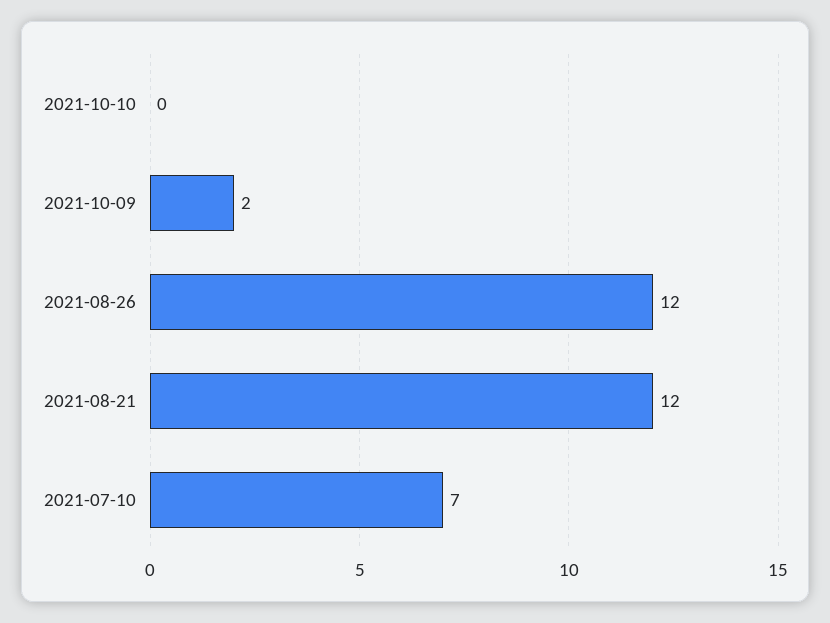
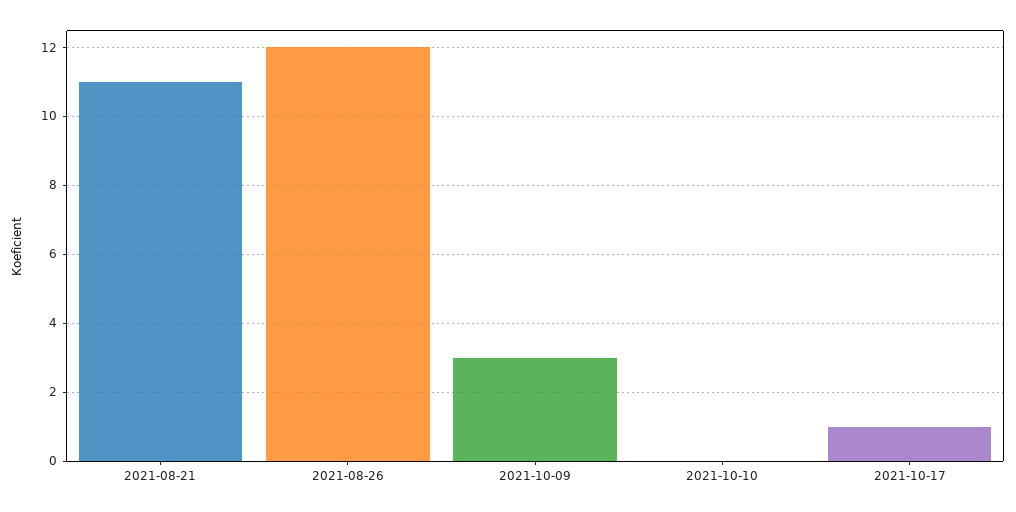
2021-10-09: 2 -> 3
2021-08-21: 12 -> 11
2021-07-10: 7 -> none
2021-10-17: none -> 1

